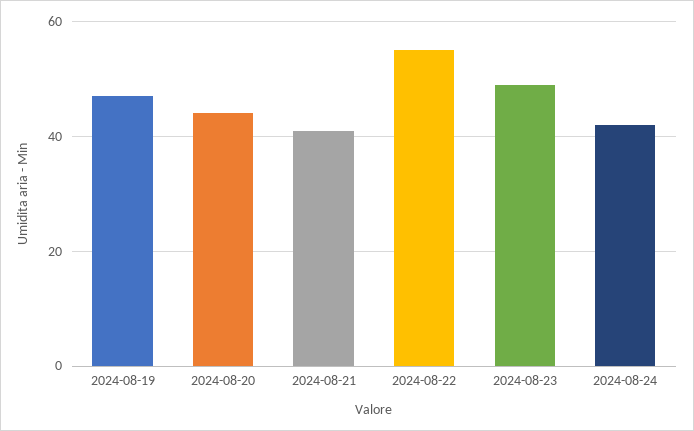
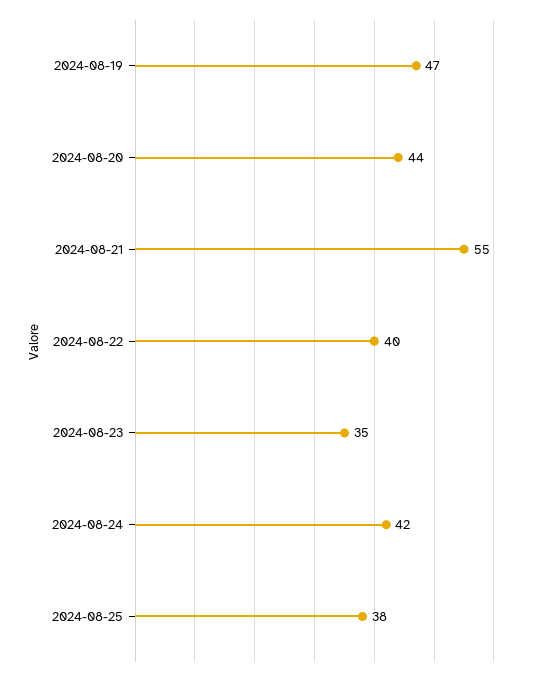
2024-08-21: 40 -> 55
2024-08-22: 55 -> 40
2024-08-23: 50 -> 35
2024-08-25: none -> 38

